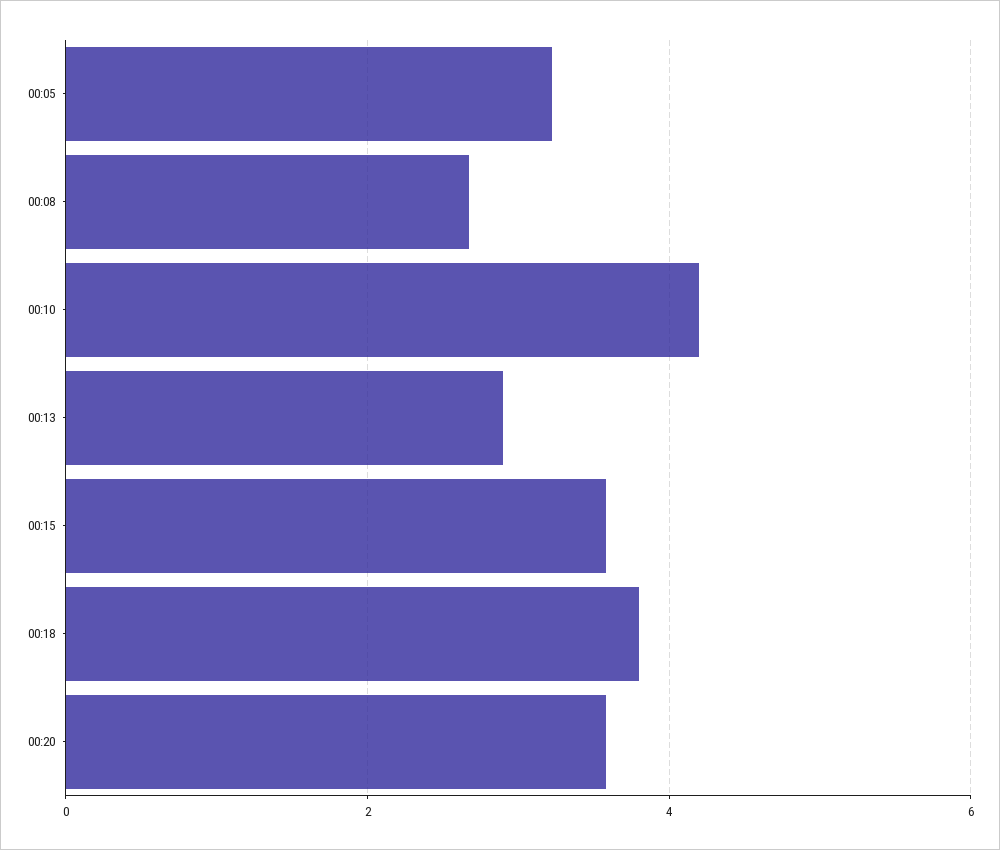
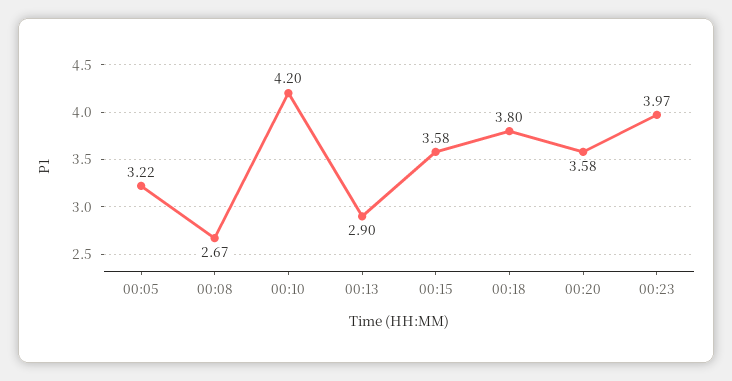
00:23: none -> 3.97

